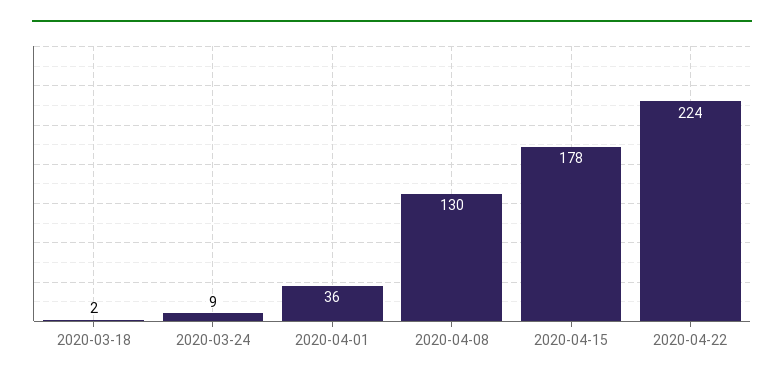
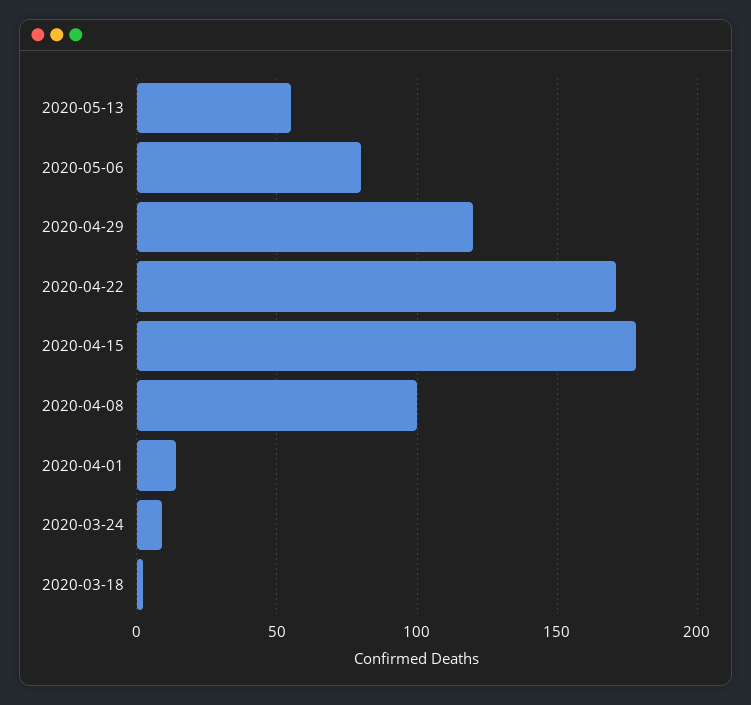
2020-04-01: 36 -> 15
2020-04-08: 130 -> 100
2020-04-22: 224 -> 170
2020-05-13: none -> 55
2020-05-06: none -> 80
2020-04-29: none -> 120

